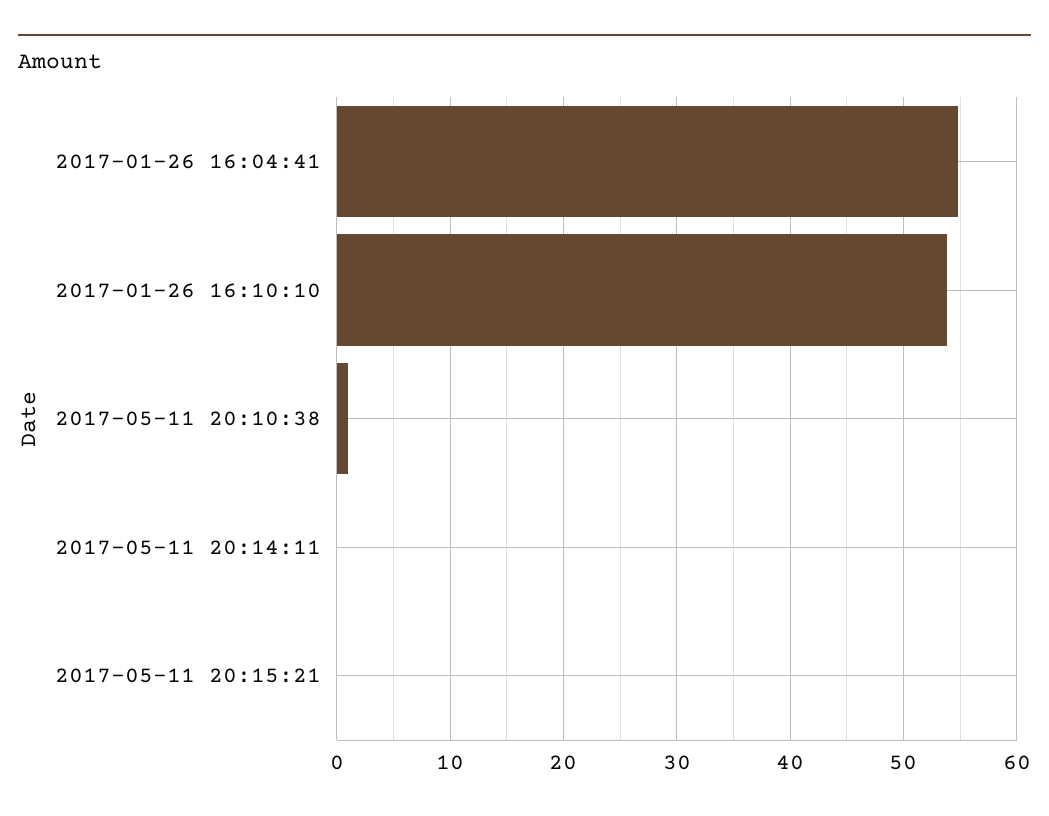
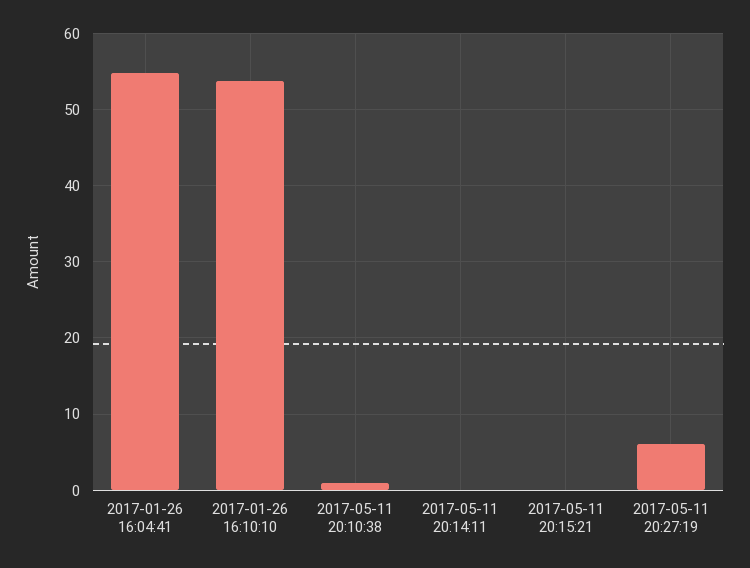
2017-05-11 20:27:19: none -> 6

